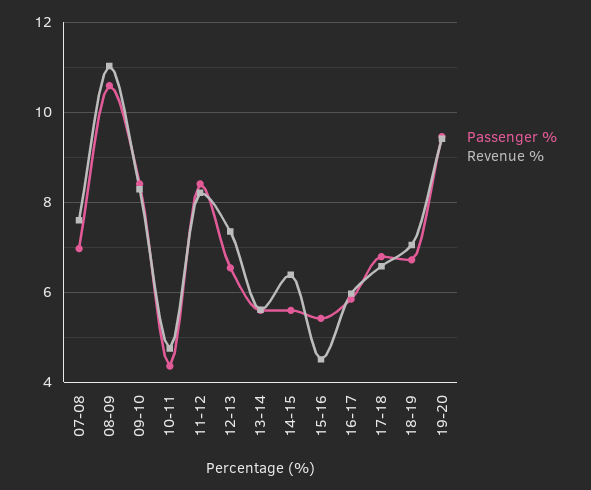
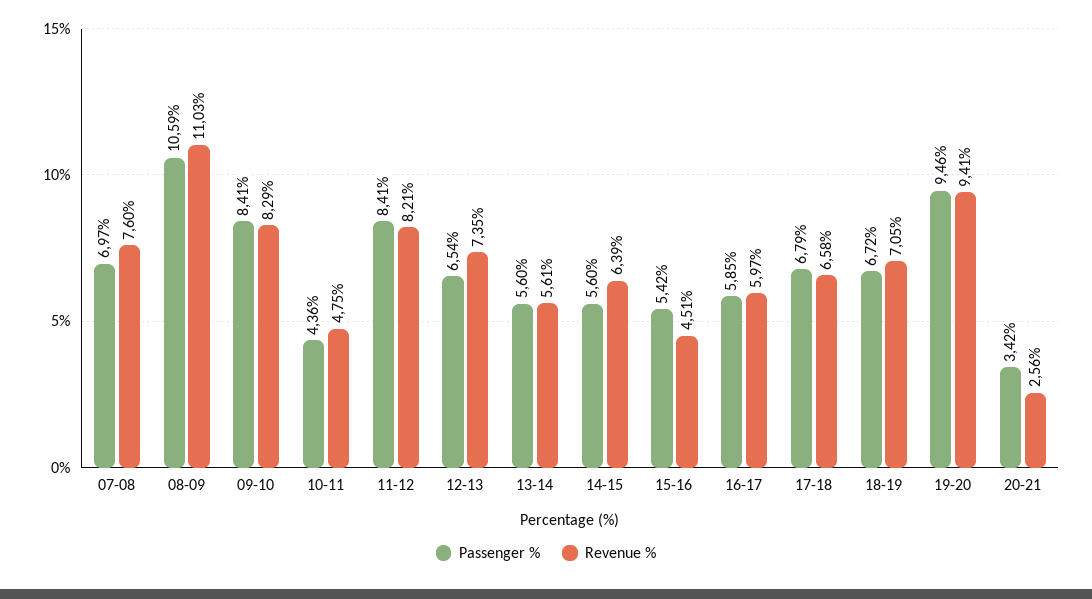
Passenger %, 20-21: none -> 3.42
Revenue %, 20-21: none -> 2.56

